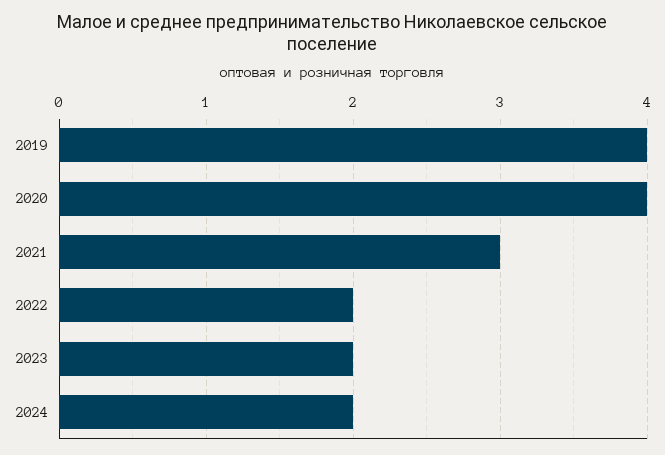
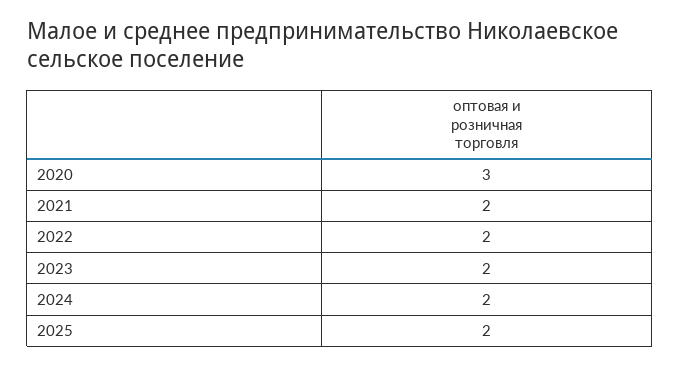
2019: 4 -> none
2020: 4 -> 3
2021: 3 -> 2
2025: none -> 2

